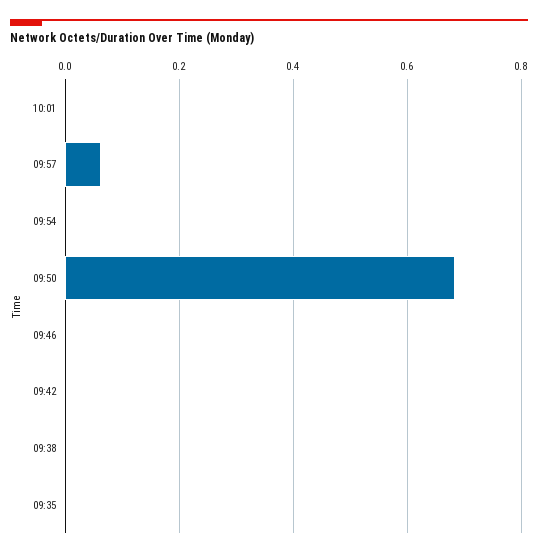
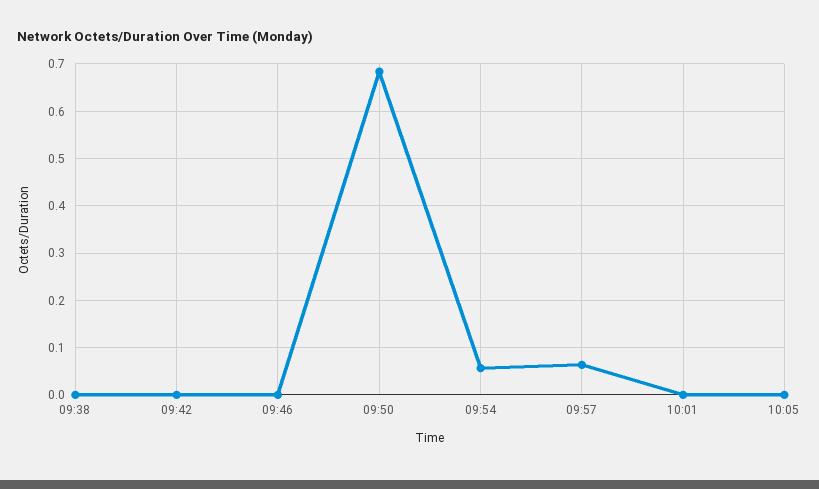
09:54: 0 -> 0.06
09:35: 0 -> none
10:05: none -> 0

